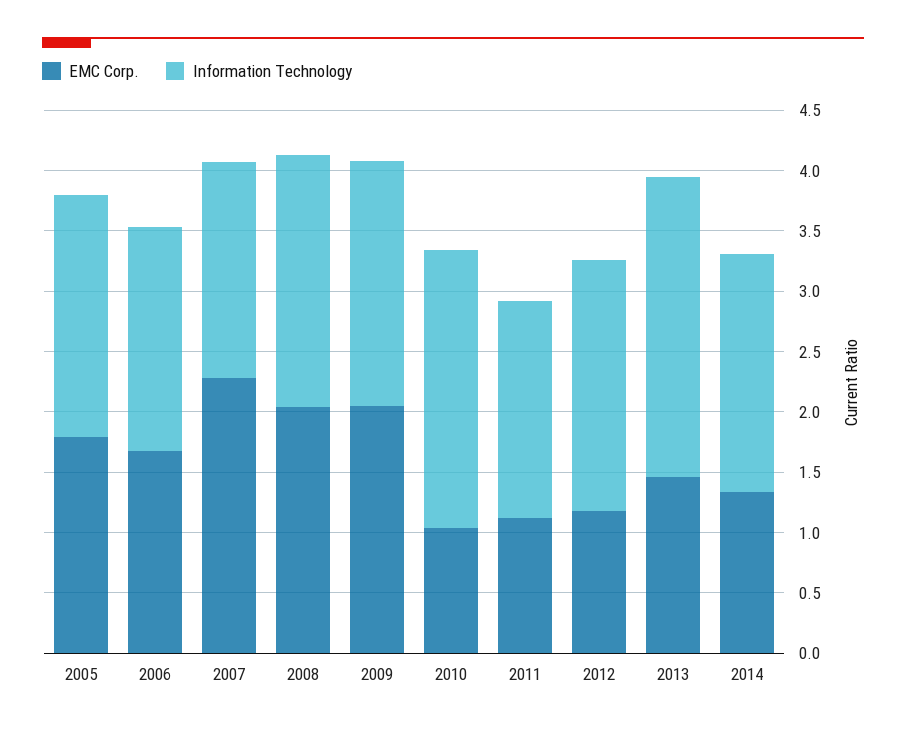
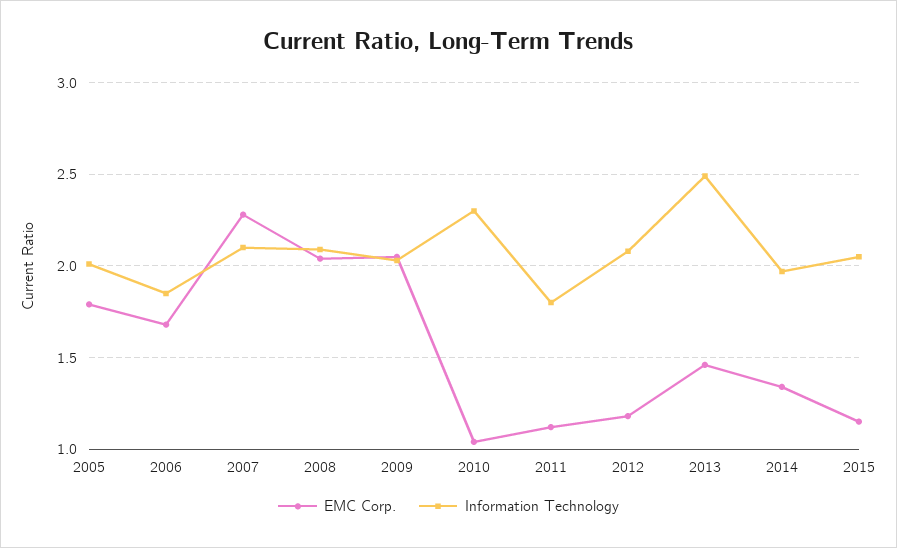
Information Technology, 2007: 1.8 -> 2.1
EMC Corp., 2015: none -> 1.15
Information Technology, 2015: none -> 2.05

